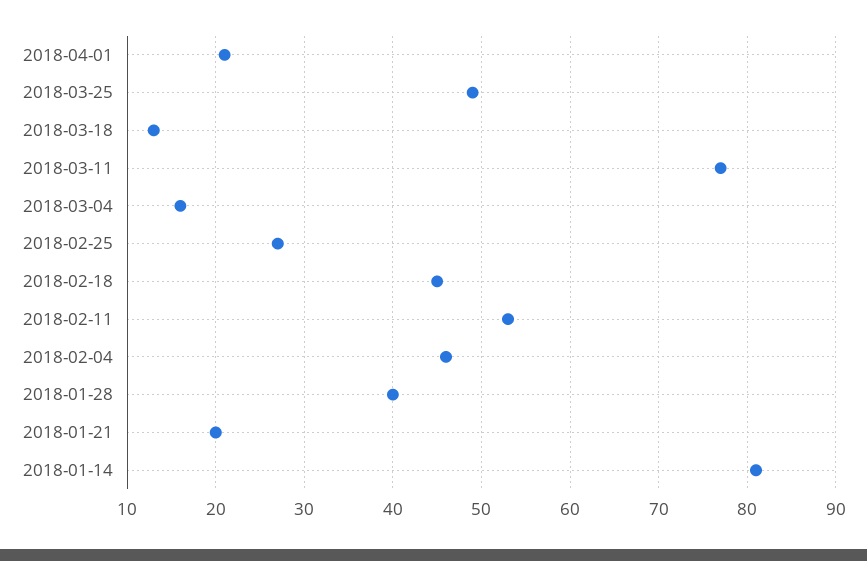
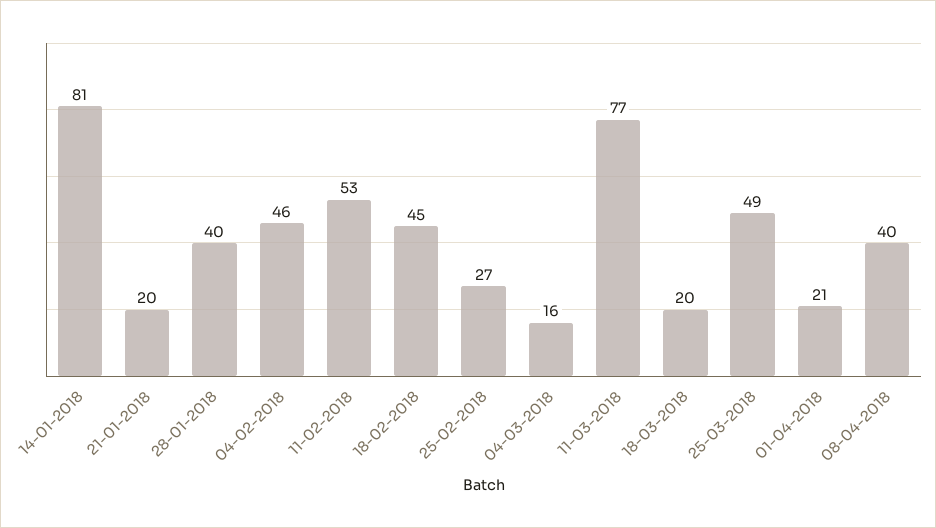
2018-03-18: 13 -> 20
08-04-2018: none -> 40

